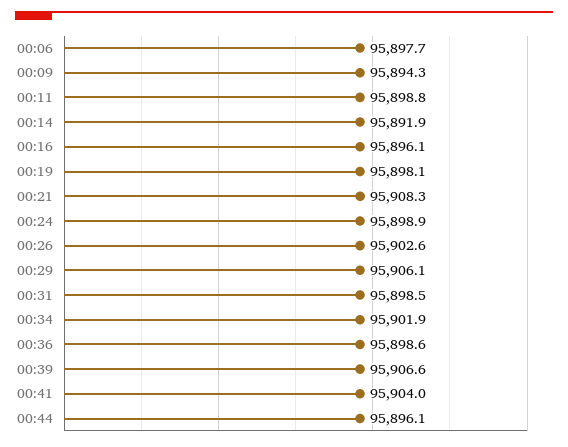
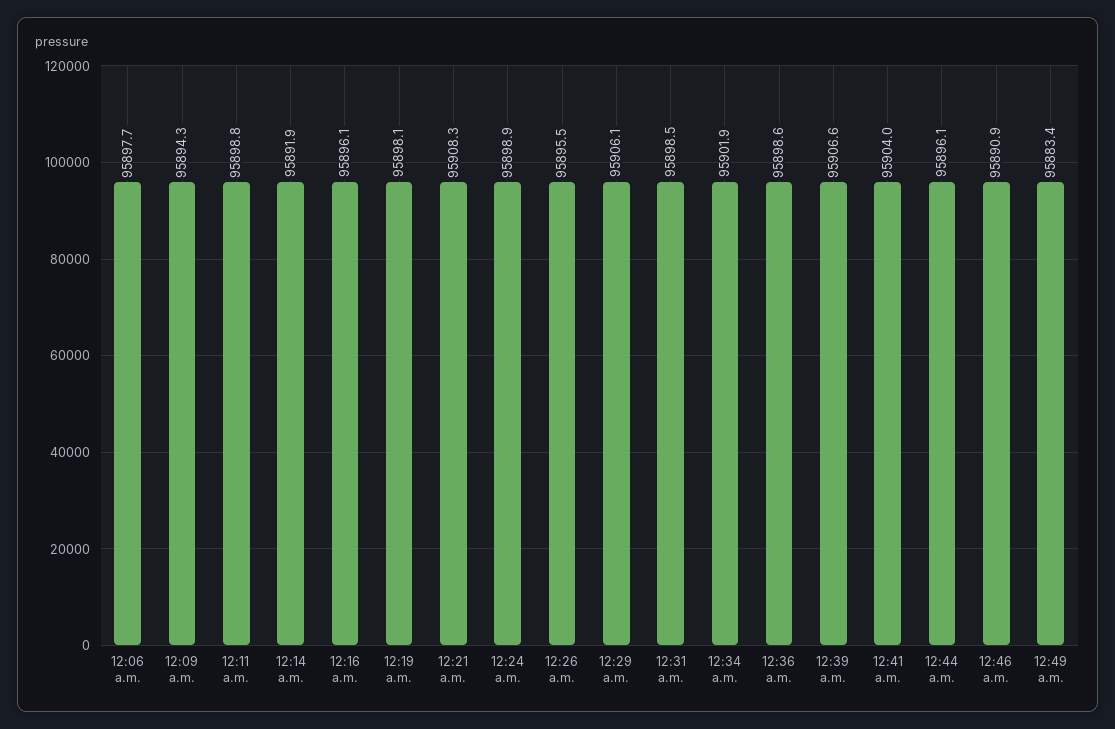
00:26: 95902.6 -> 95895.5
12:46 a.m.: none -> 95890.9
12:49 a.m.: none -> 95883.4

